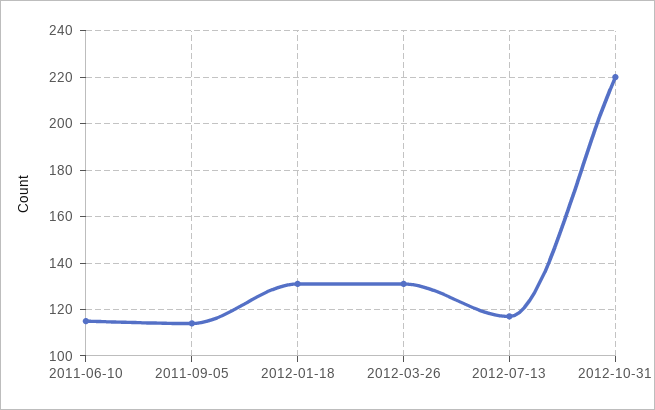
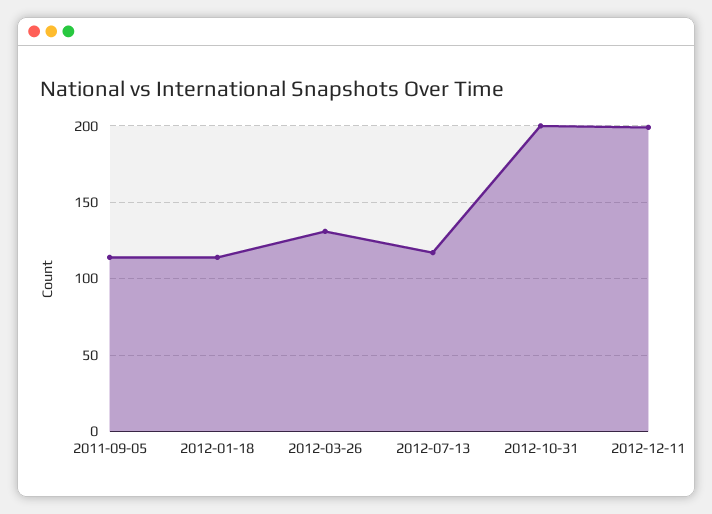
2011-06-10: 115 -> none
2012-01-18: 130 -> 115
2012-10-31: 220 -> 200
2012-12-11: none -> 200

